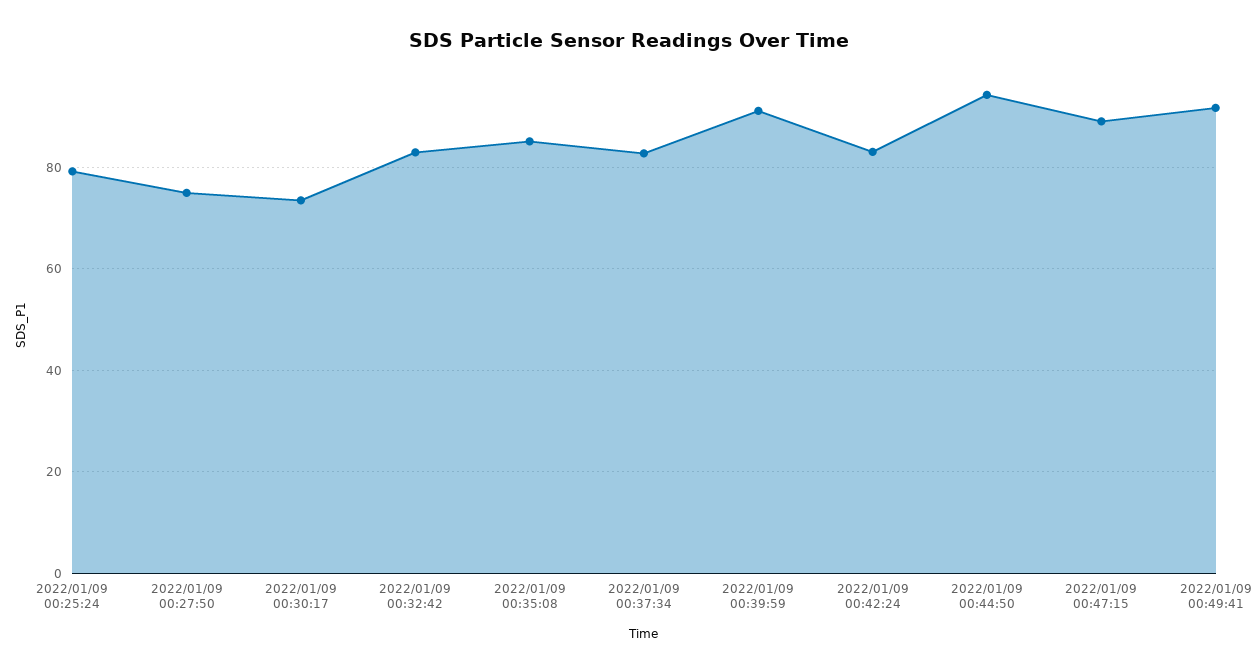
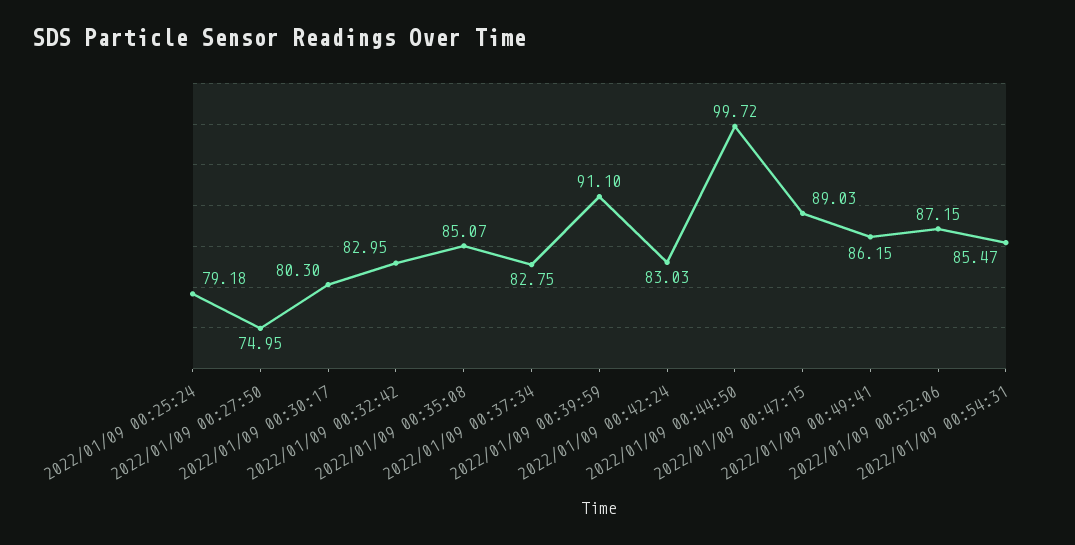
2022/01/09 00:30:17: 74 -> 80.3
2022/01/09 00:44:50: 94 -> 99.72
2022/01/09 00:49:41: 92 -> 86.15
2022/01/09 00:52:06: none -> 87.15
2022/01/09 00:54:31: none -> 85.47

